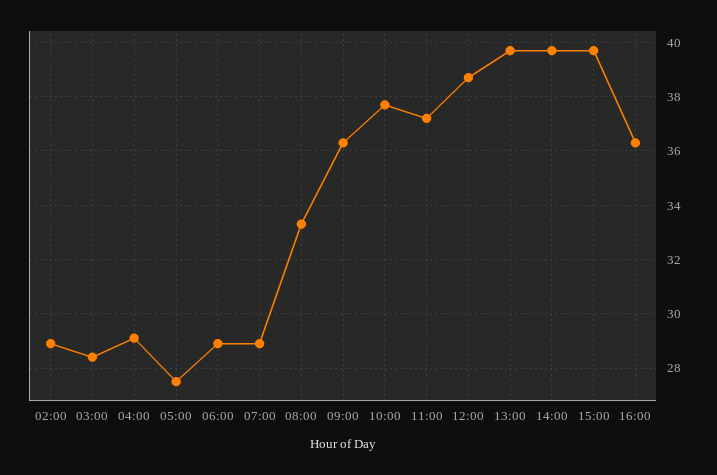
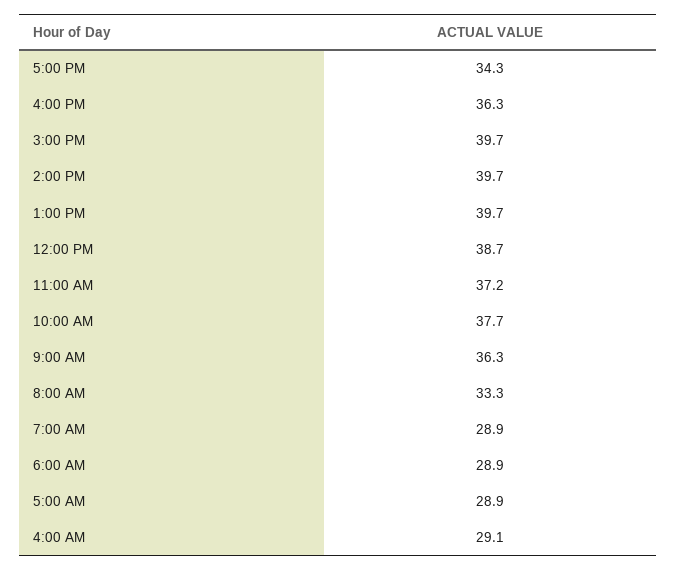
02:00: 29 -> none
03:00: 28.5 -> none
05:00: 27.5 -> 28.9
5:00 PM: none -> 34.3

